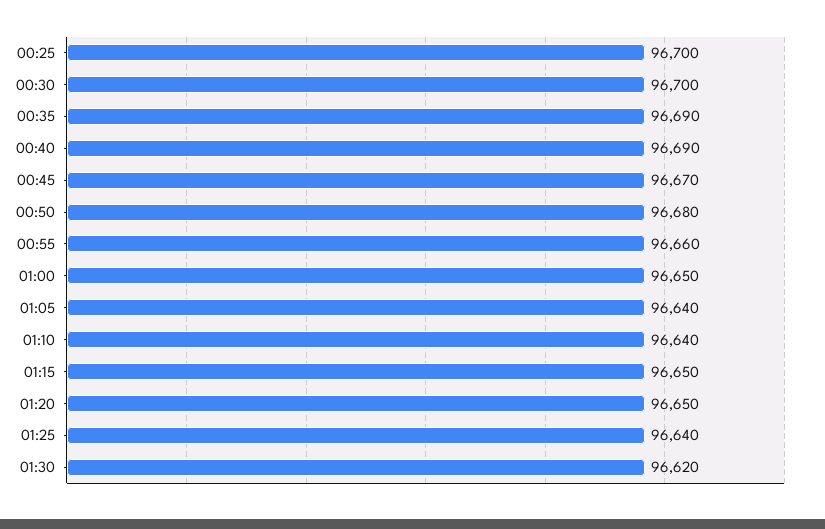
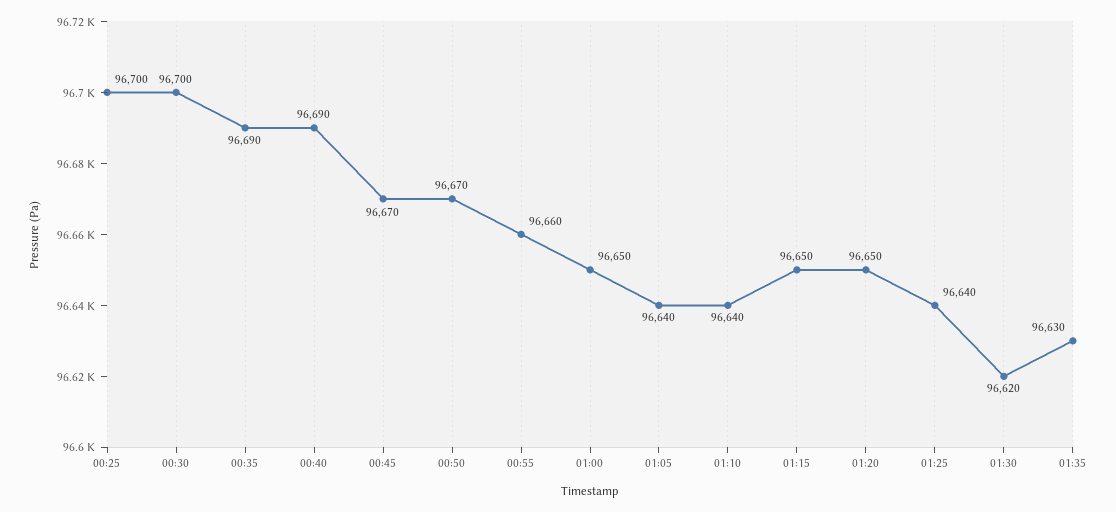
00:50: 96680 -> 96670
01:35: none -> 96630

